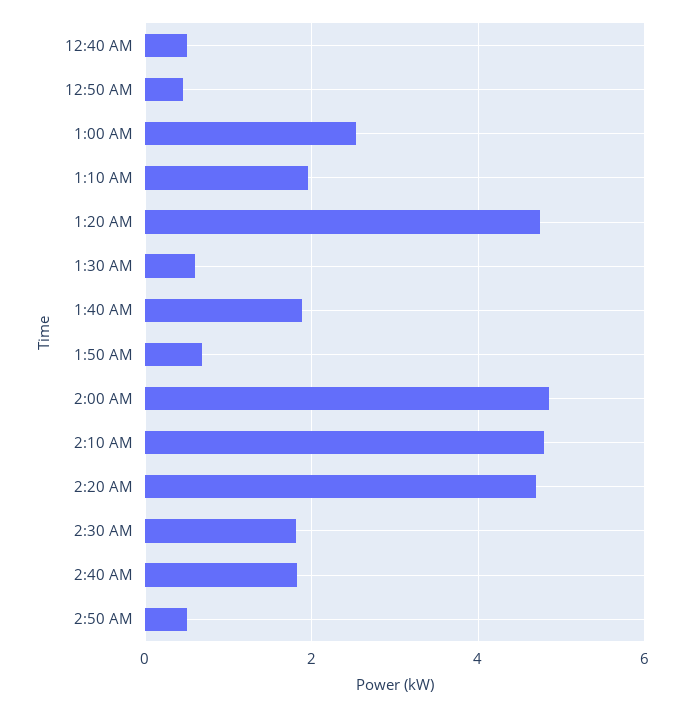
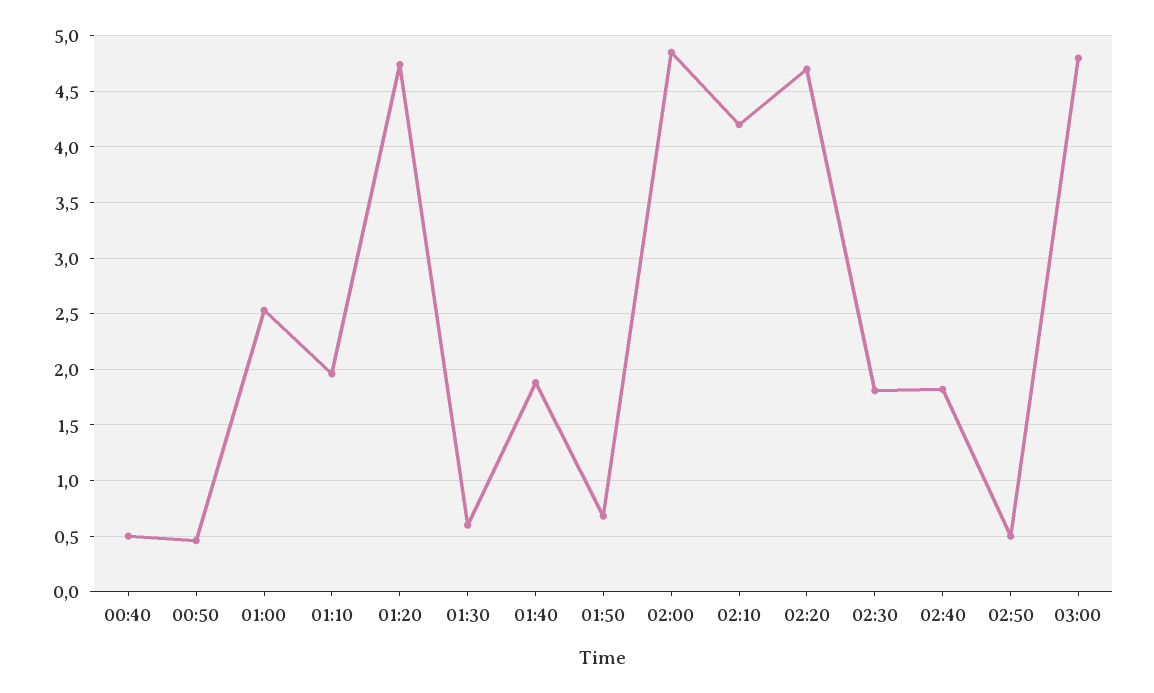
2:10 AM: 4.8 -> 4.2
03:00: none -> 4.8

